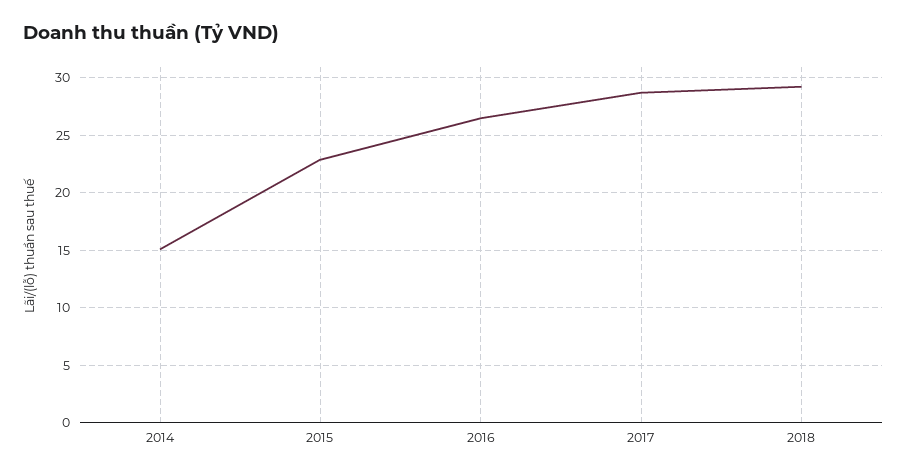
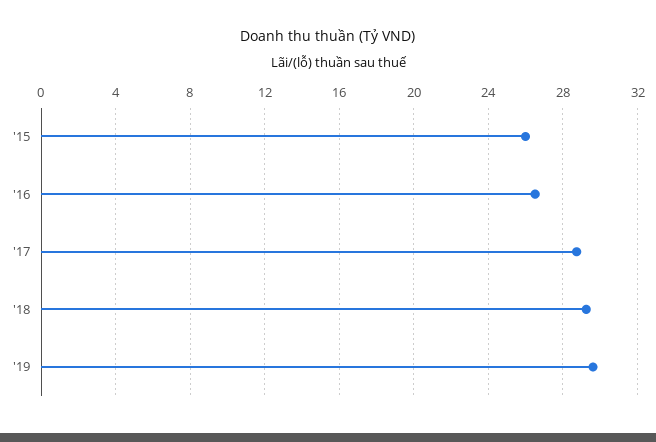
2014: 15 -> none
2015: 23 -> 26
'19: none -> 29.5

